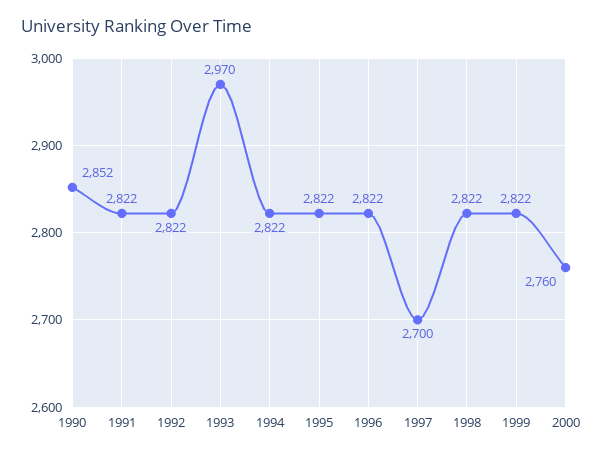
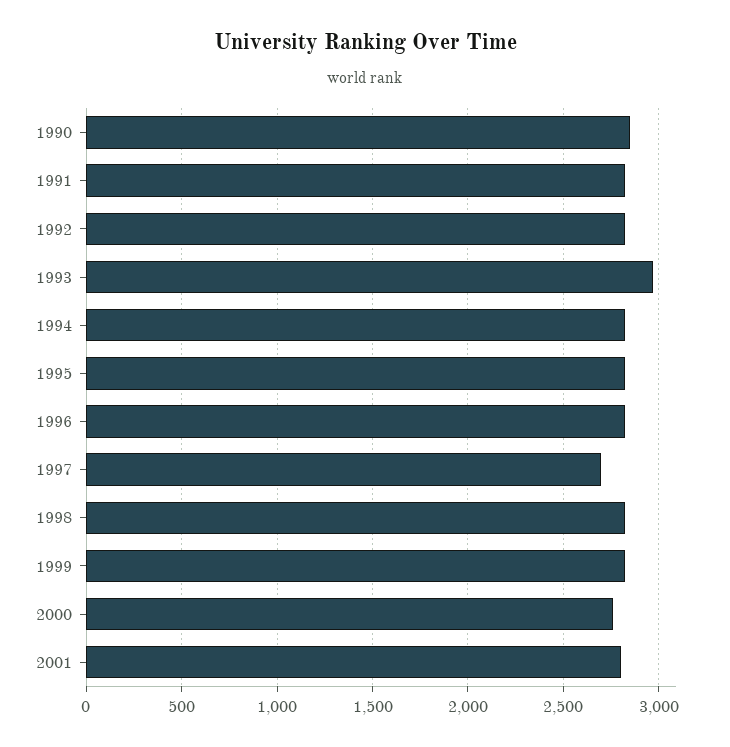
2001: none -> 2800

